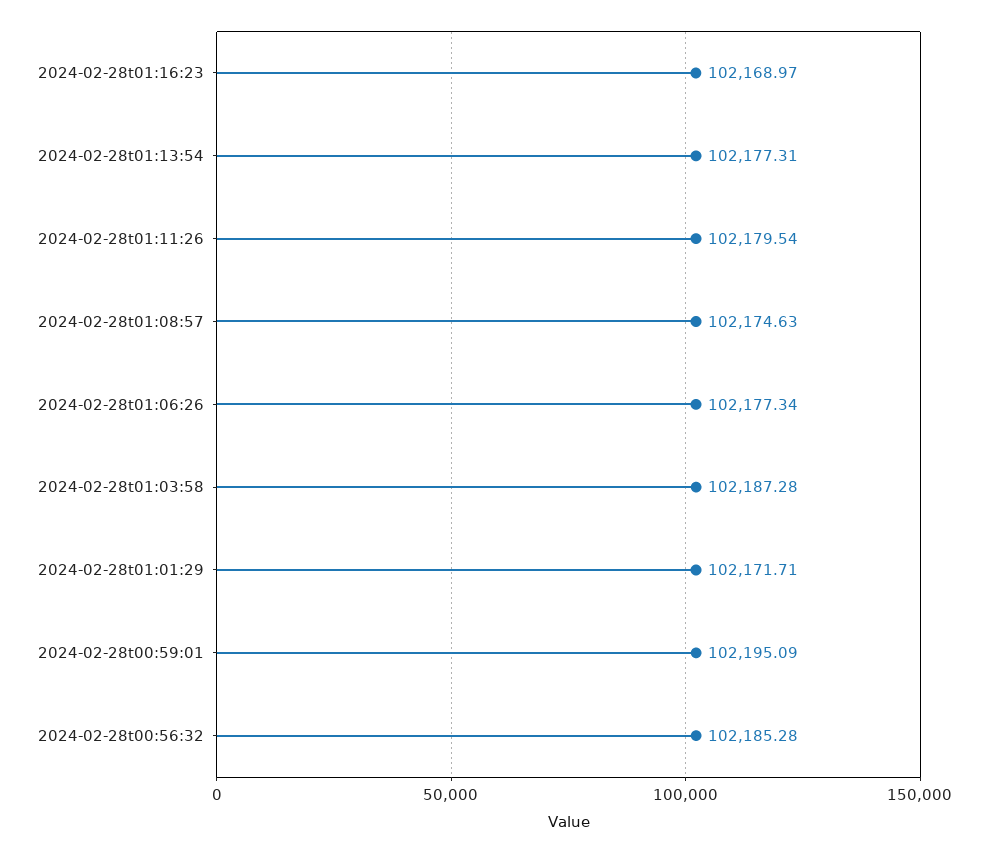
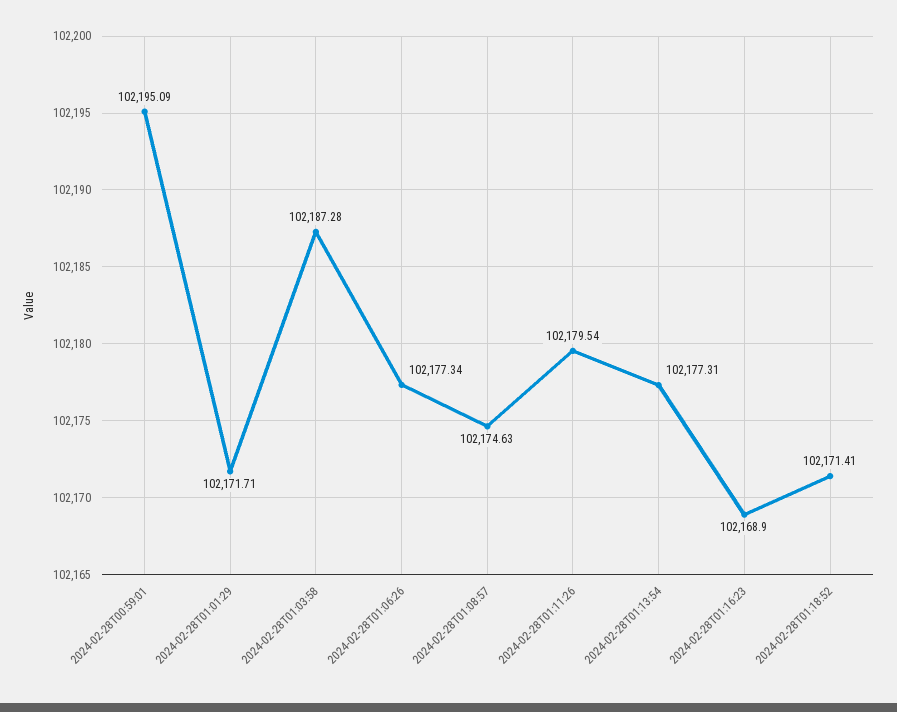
2024-02-28t01:16:23: 102168.97 -> 102168.9
2024-02-28t00:56:32: 102185.28 -> none
2024-02-28T01:18:52: none -> 102171.41

